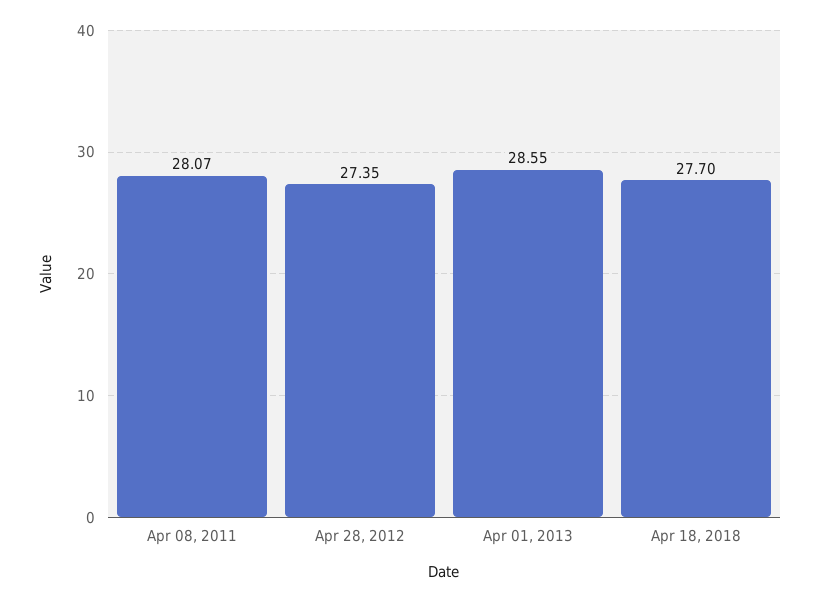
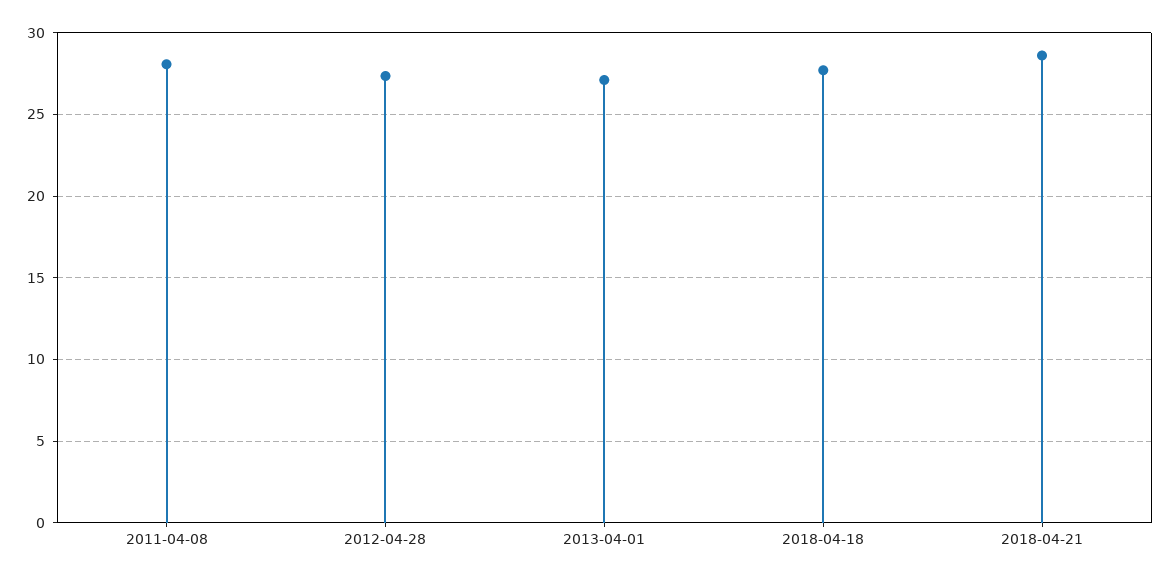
Apr 01, 2013: 28.55 -> 27
2018-04-21: none -> 28.5

